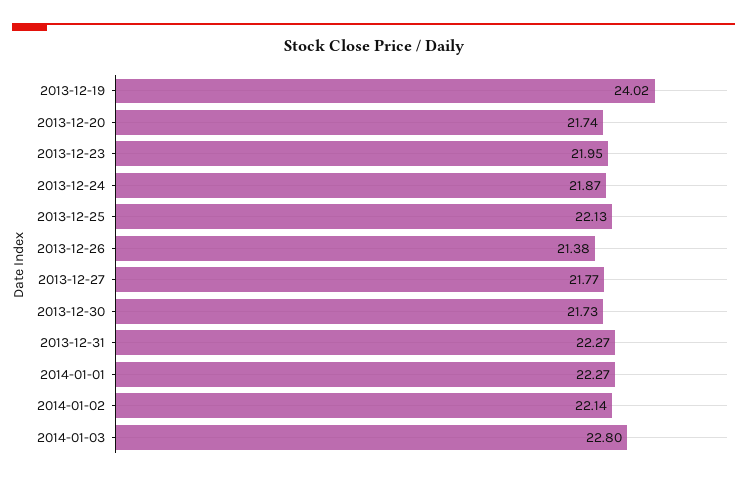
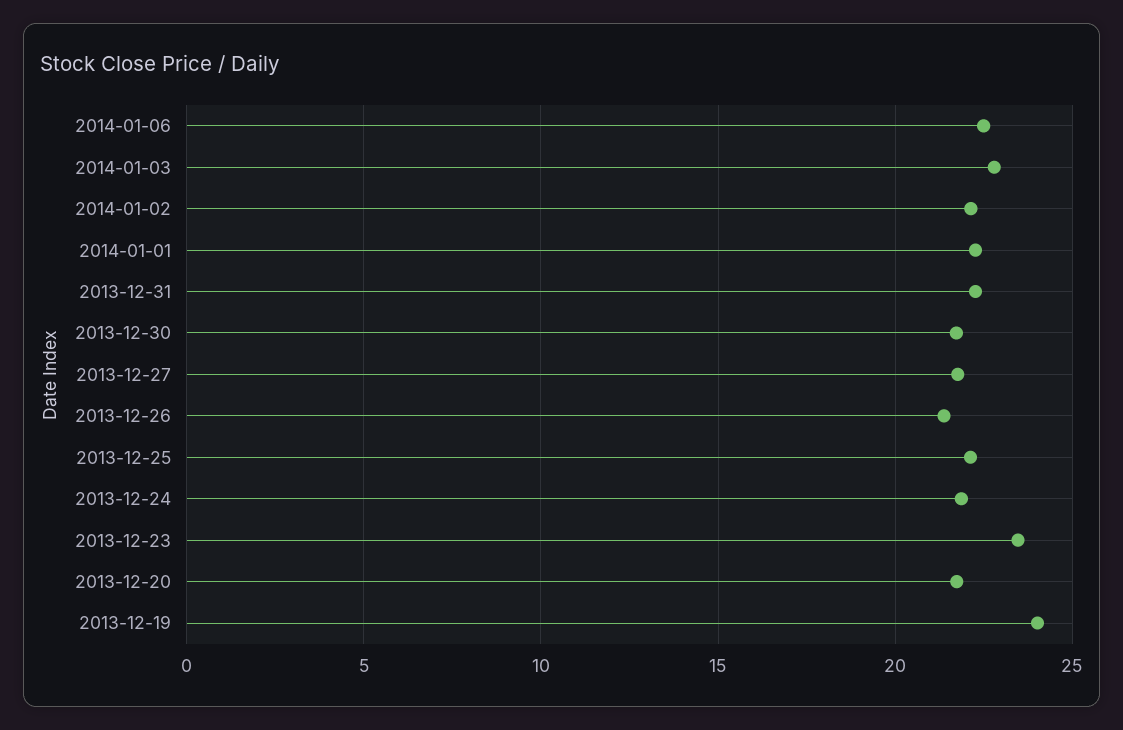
2013-12-23: 21.95 -> 23.5
2014-01-06: none -> 22.5

